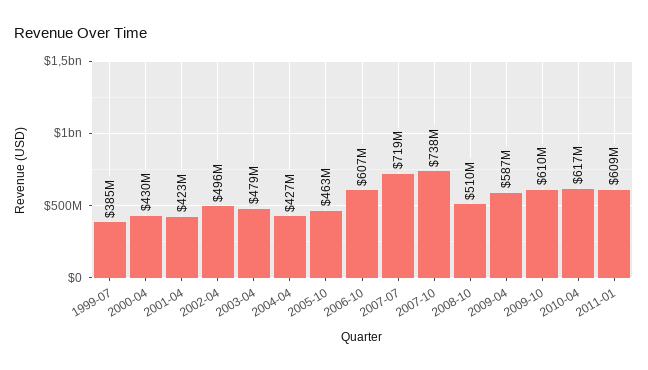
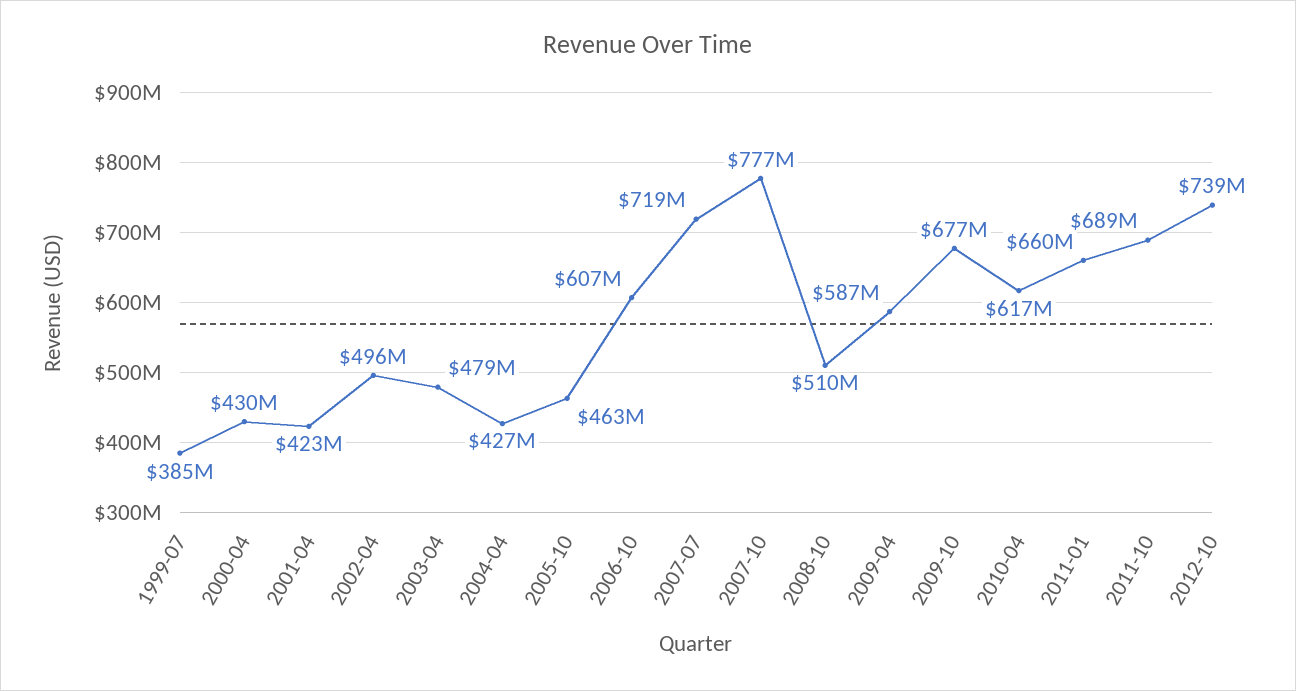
2007-10: 738000000 -> 777000000
2009-10: 610000000 -> 677000000
2011-01: 609000000 -> 660000000
2011-10: none -> 689000000
2012-10: none -> 739000000

